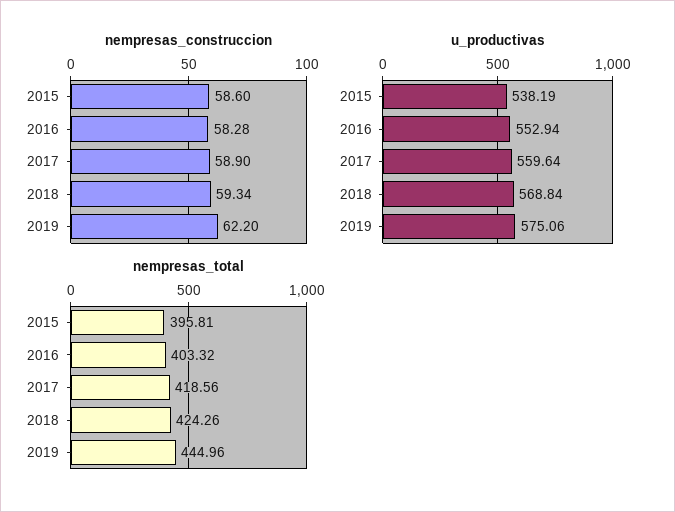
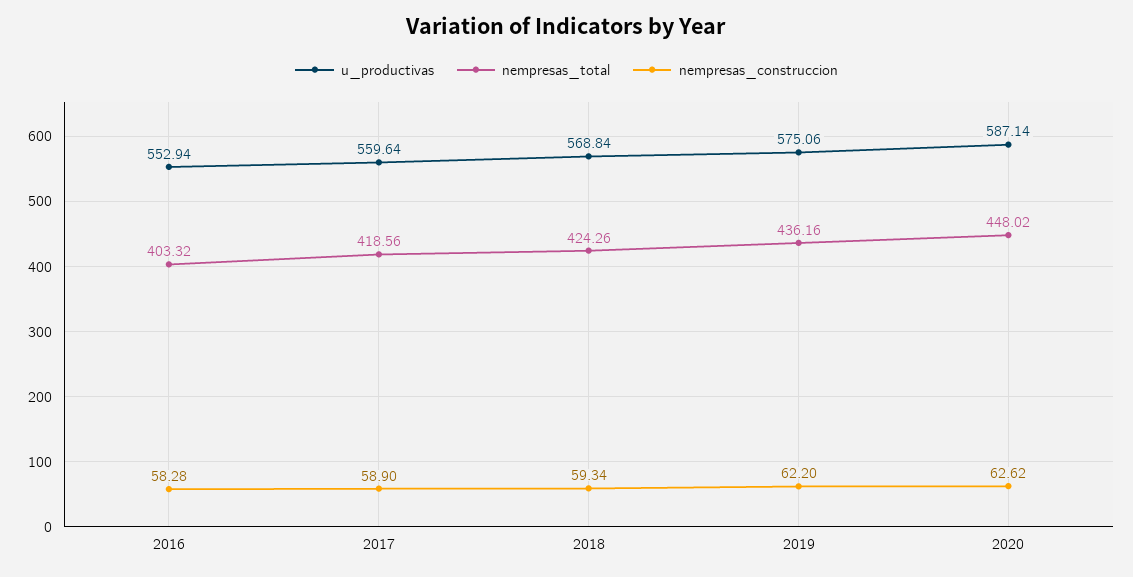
nempresas_construccion, 2015: 58.6 -> none
u_productivas, 2015: 538.19 -> none
nempresas_total, 2015: 395.81 -> none
nempresas_total, 2019: 444.96 -> 436.16
u_productivas, 2020: none -> 587.14
nempresas_total, 2020: none -> 448.02
nempresas_construccion, 2020: none -> 62.62

